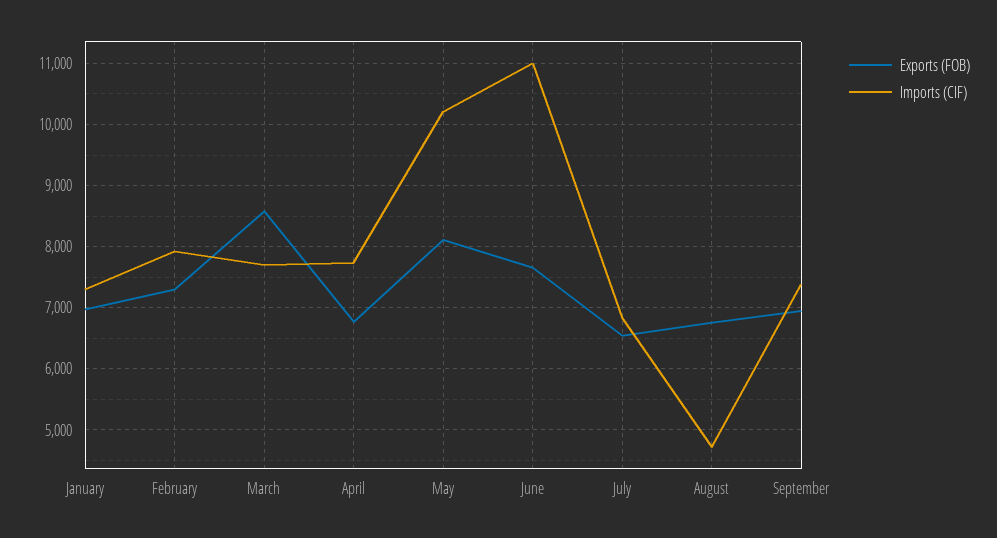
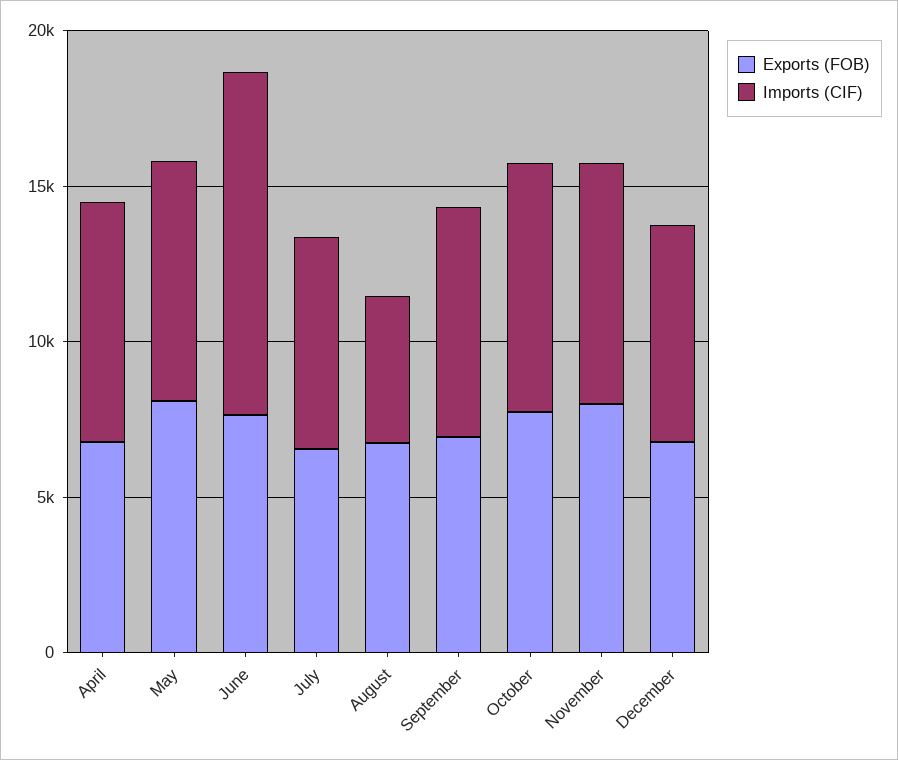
Exports (FOB), January: 7000 -> none
Imports (CIF), January: 7300 -> none
Exports (FOB), February: 7300 -> none
Imports (CIF), February: 7900 -> none
Exports (FOB), March: 8600 -> none
Imports (CIF), March: 7700 -> none
Imports (CIF), May: 10200 -> 8000
Exports (FOB), October: none -> 8000
Imports (CIF), October: none -> 8000
Exports (FOB), November: none -> 8000
Imports (CIF), November: none -> 8000
Exports (FOB), December: none -> 7000
Imports (CIF), December: none -> 7000

